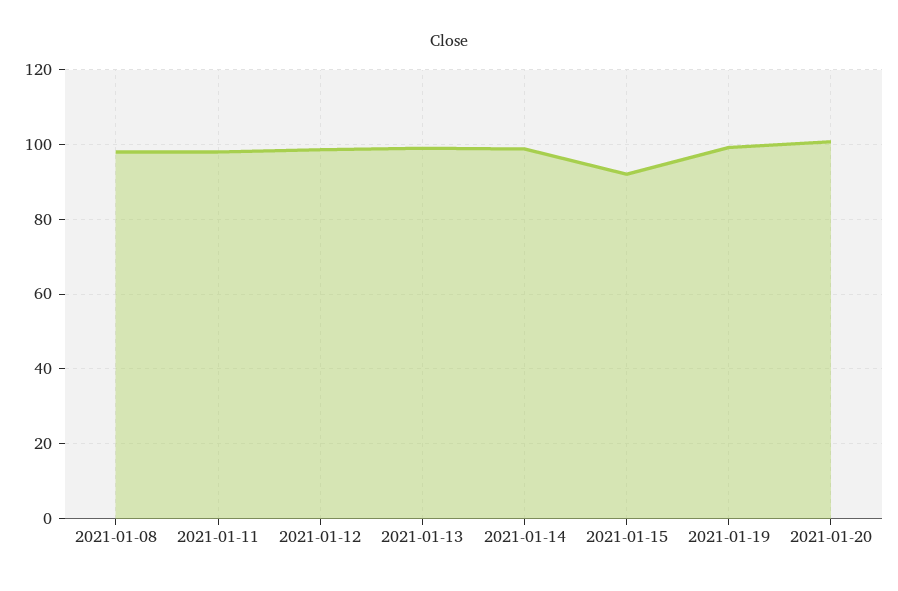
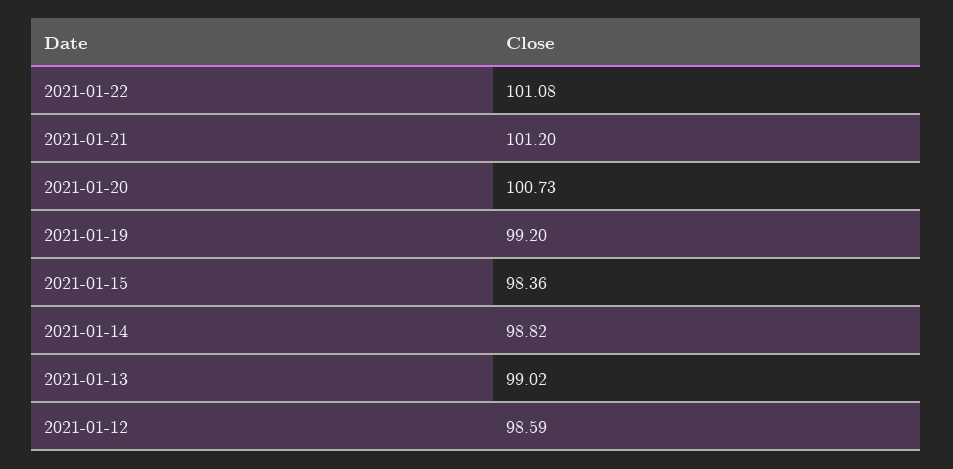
2021-01-08: 98 -> none
2021-01-11: 98 -> none
2021-01-15: 92 -> 98.36
2021-01-22: none -> 101.08
2021-01-21: none -> 101.2

